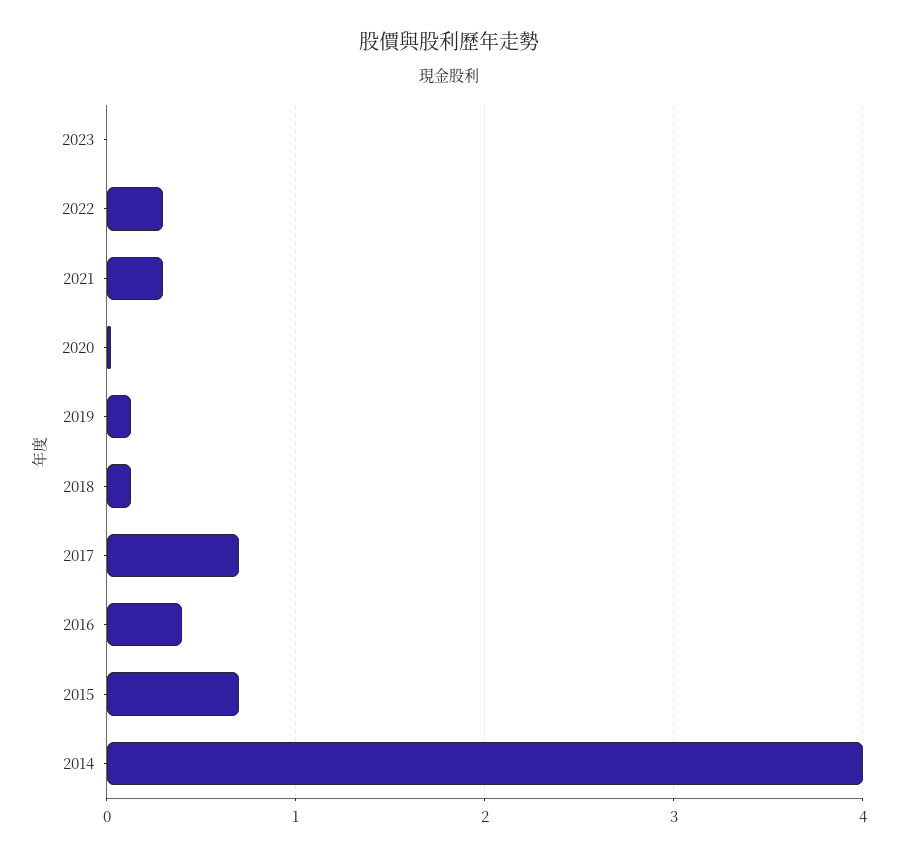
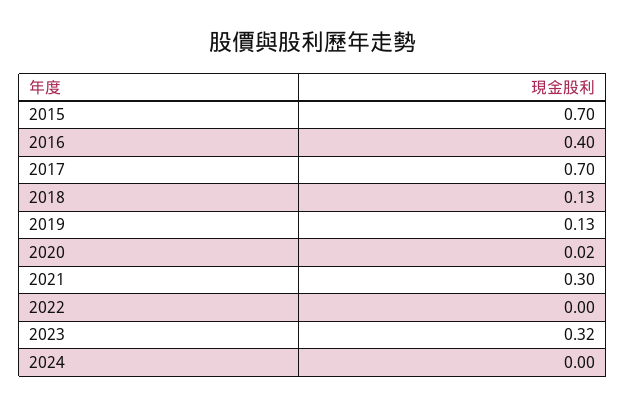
2023: 0 -> 0.32
2022: 0.3 -> 0
2014: 4 -> none
2024: none -> 0

